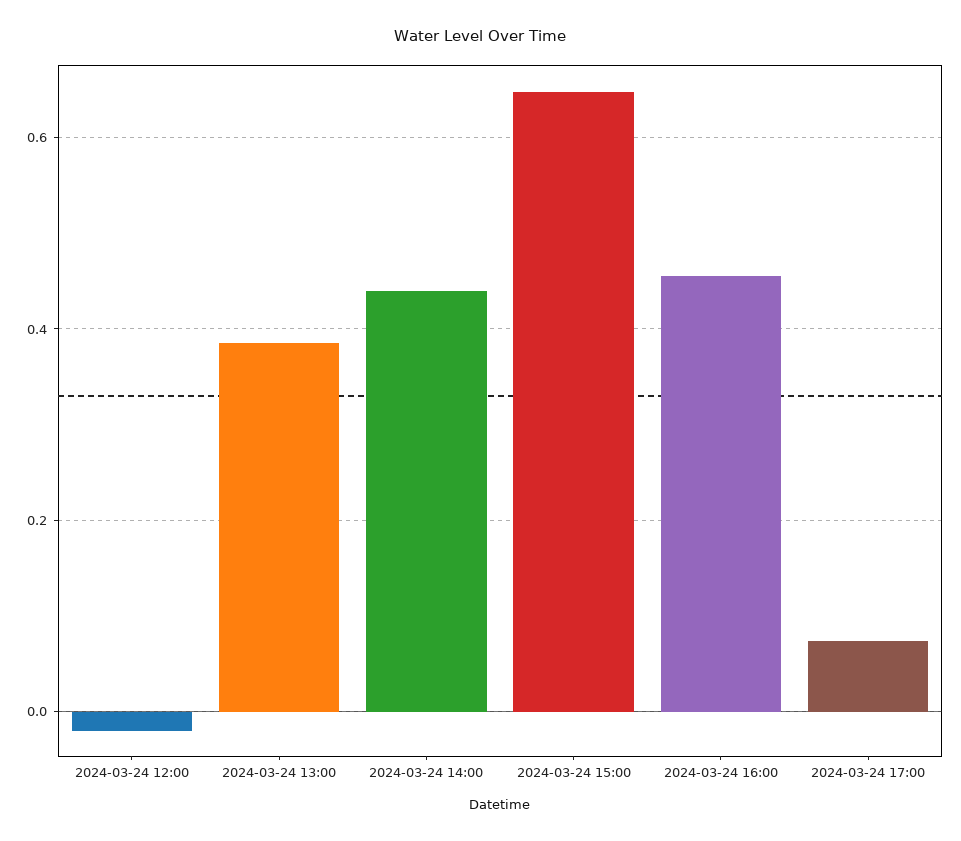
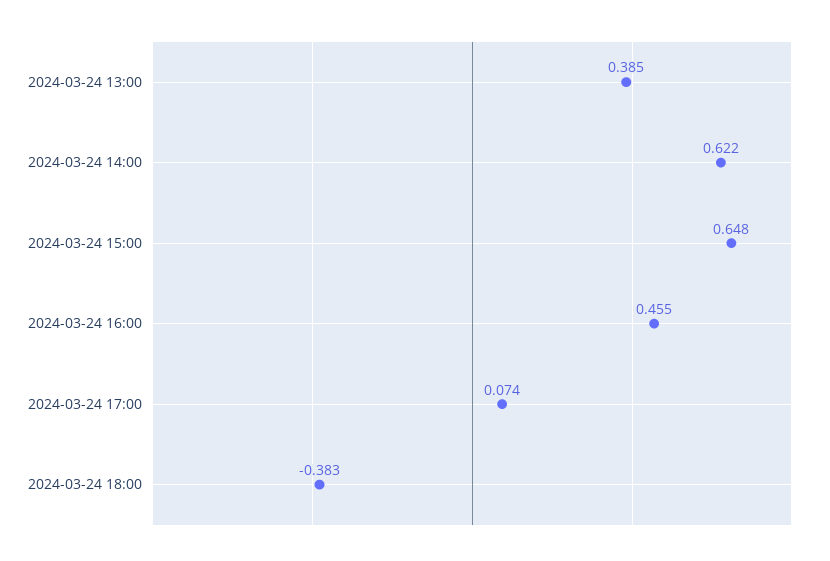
2024-03-24 12:00: -0.02 -> none
2024-03-24 14:00: 0.44 -> 0.622
2024-03-24 18:00: none -> -0.383

